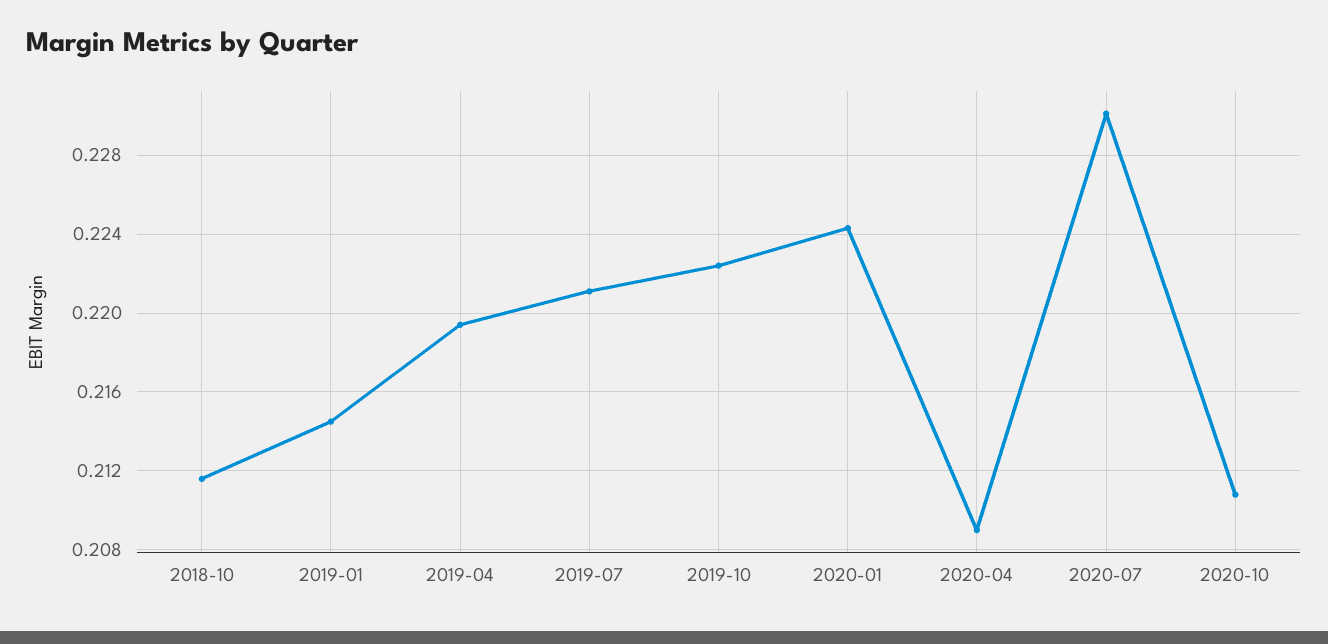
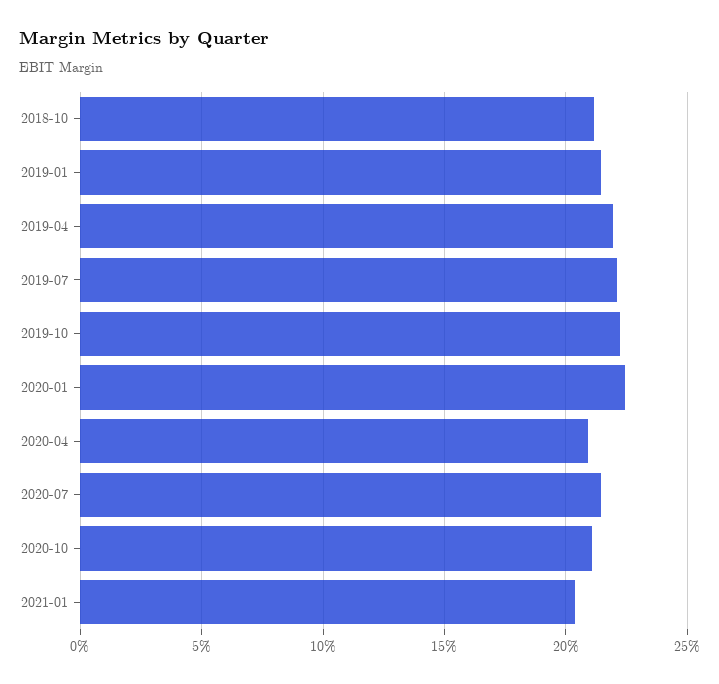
2020-07: 0.23 -> 0.215
2021-01: none -> 0.205

